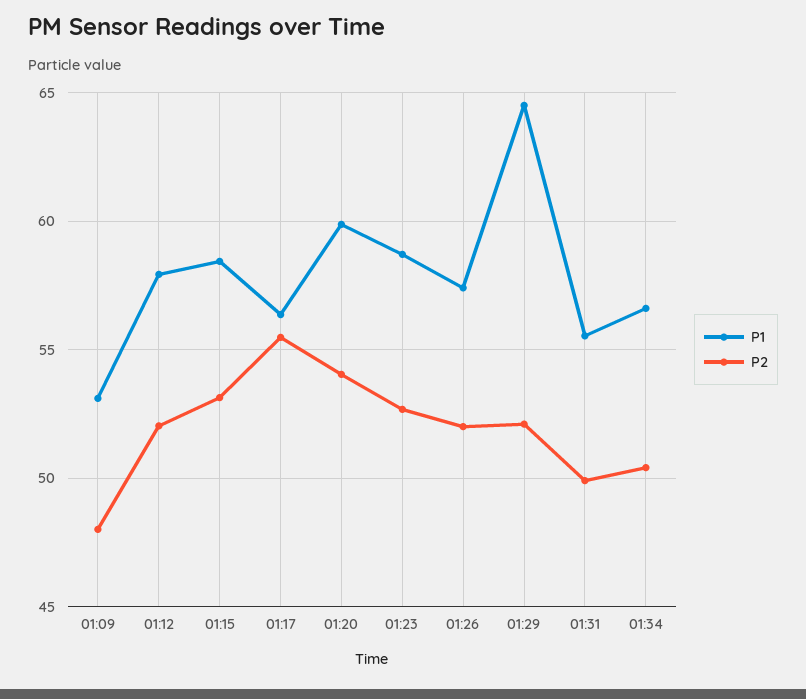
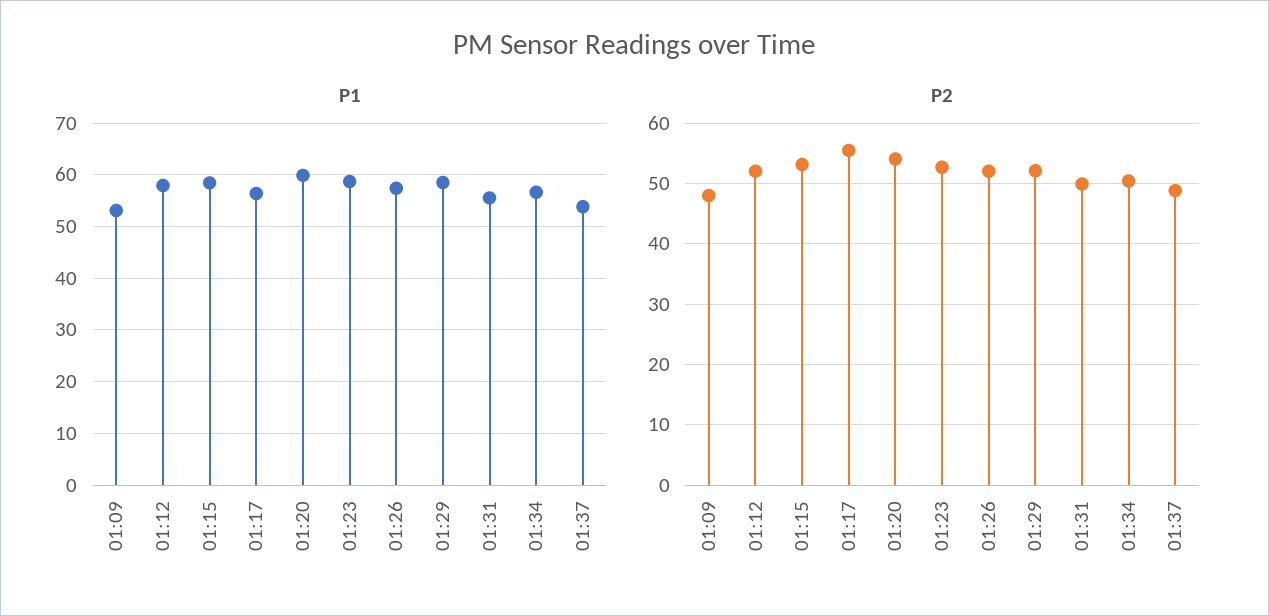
P1, 01:29: 64.5 -> 58
P1, 01:37: none -> 54
P2, 01:37: none -> 49

